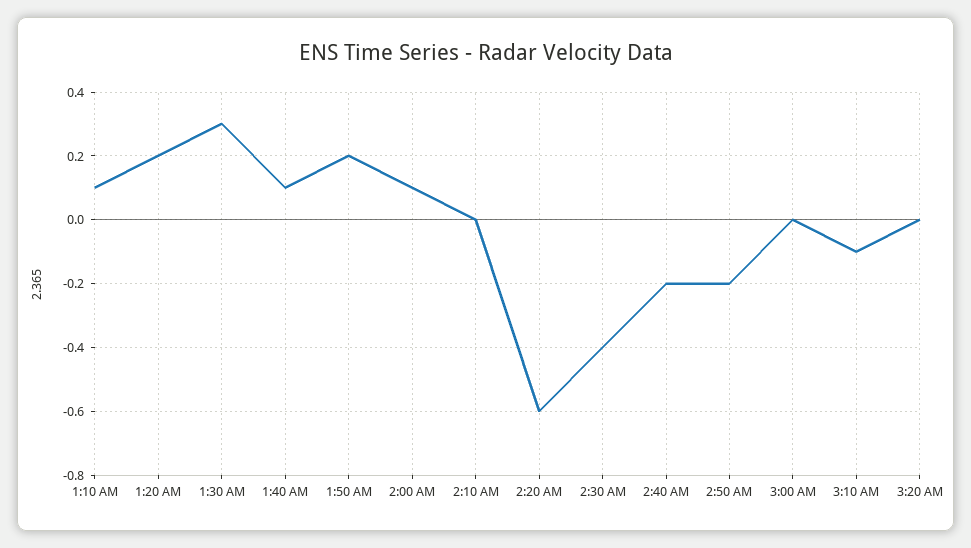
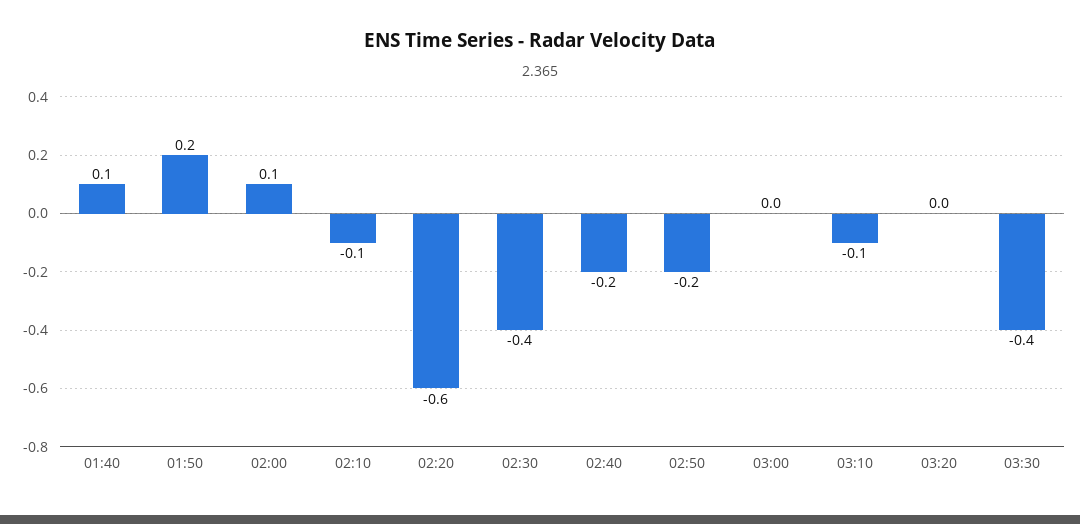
1:10 AM: 0.1 -> none
1:20 AM: 0.2 -> none
1:30 AM: 0.3 -> none
2:10 AM: 0 -> -0.1
03:30: none -> -0.4

